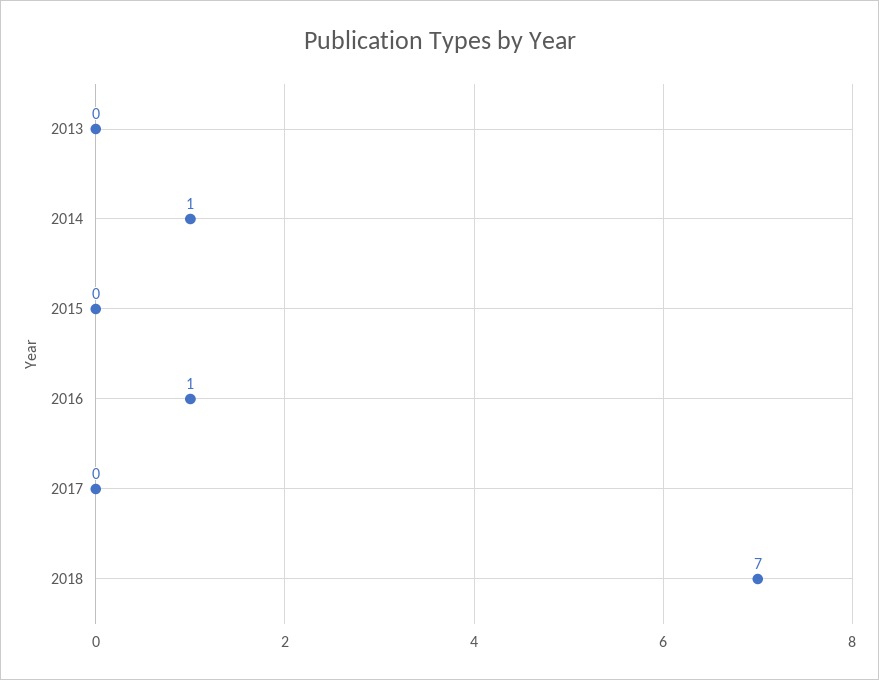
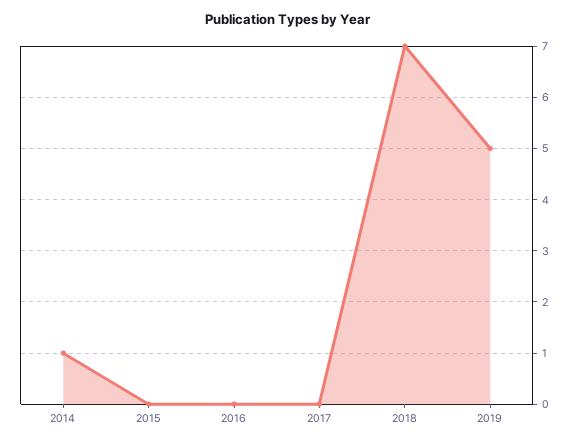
2013: 0 -> none
2016: 1 -> 0
2019: none -> 5

